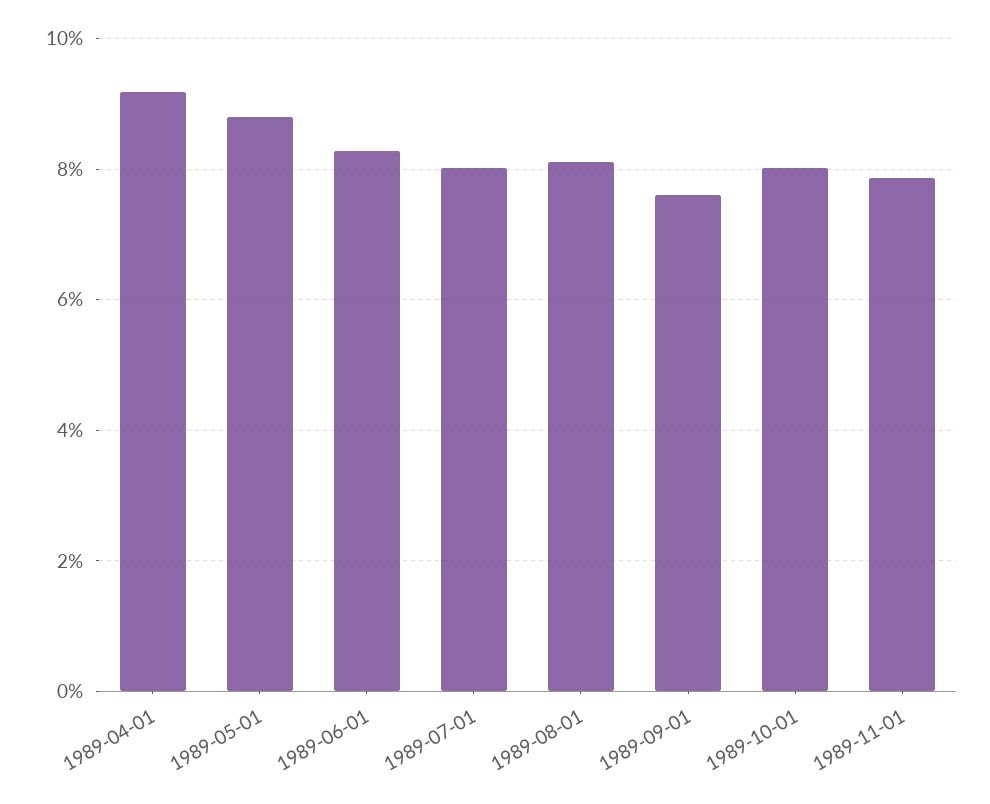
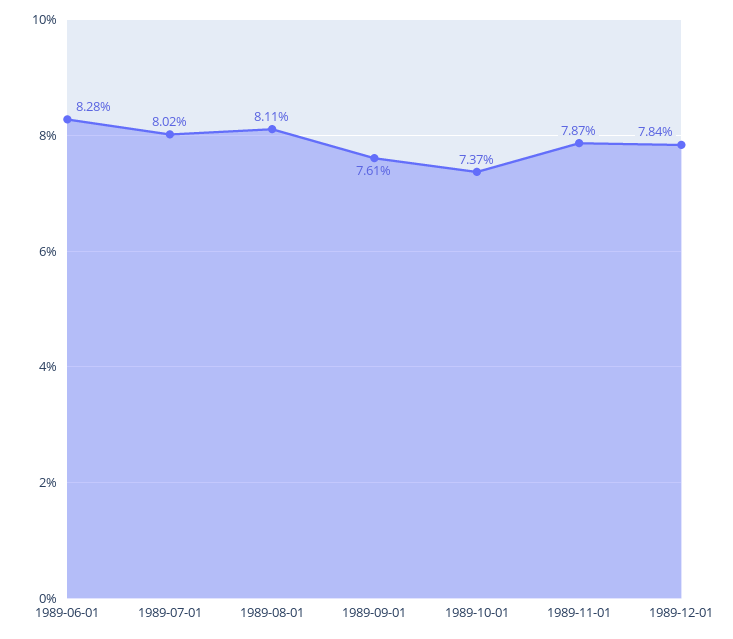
1989-04-01: 9.2 -> none
1989-05-01: 8.8 -> none
1989-10-01: 8 -> 7.37
1989-12-01: none -> 7.84

